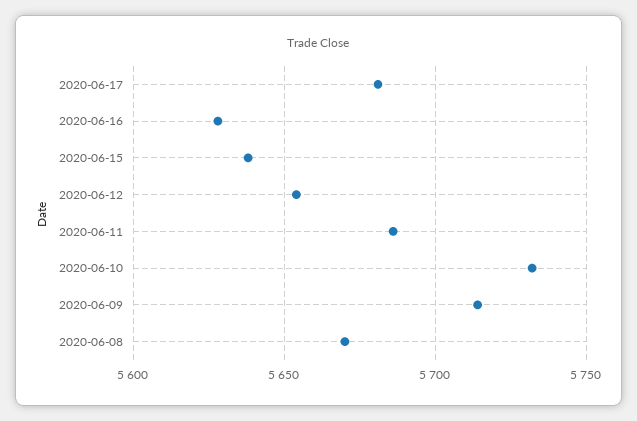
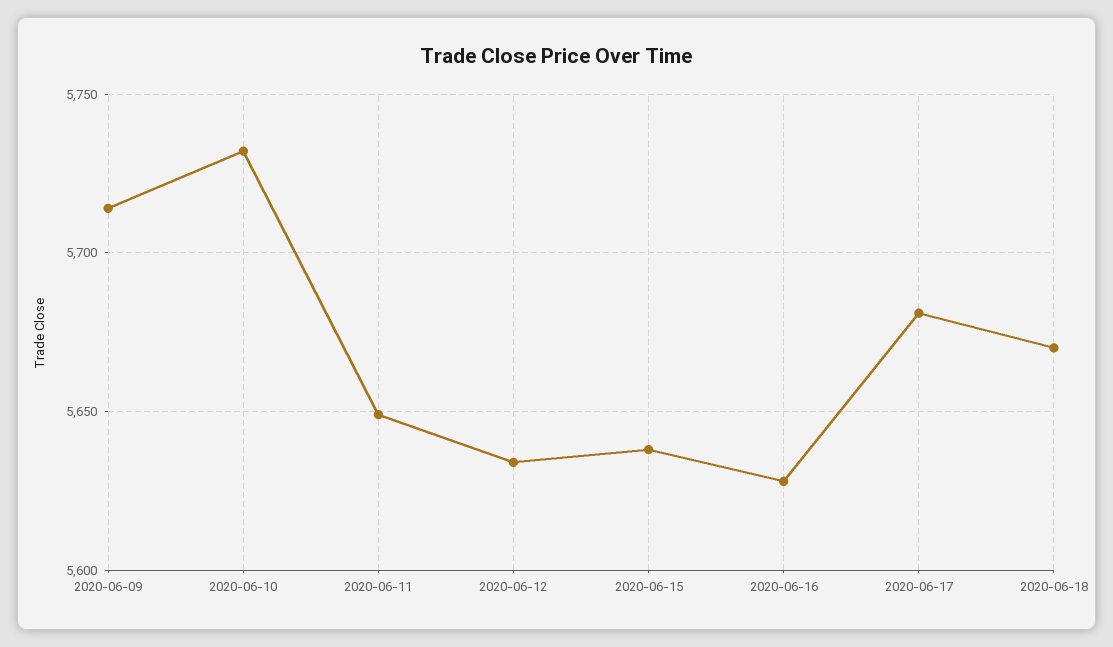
2020-06-12: 5655 -> 5635
2020-06-11: 5685 -> 5650
2020-06-08: 5670 -> none
2020-06-18: none -> 5670

